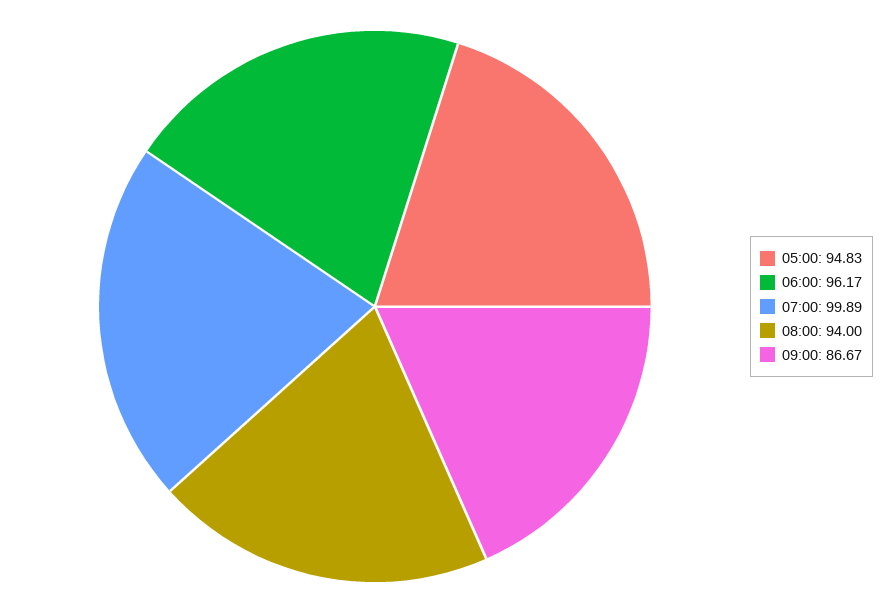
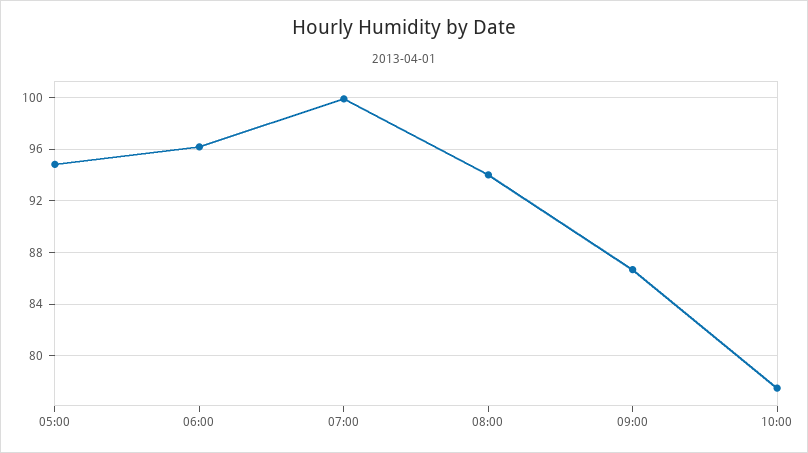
10:00: none -> 77.5

